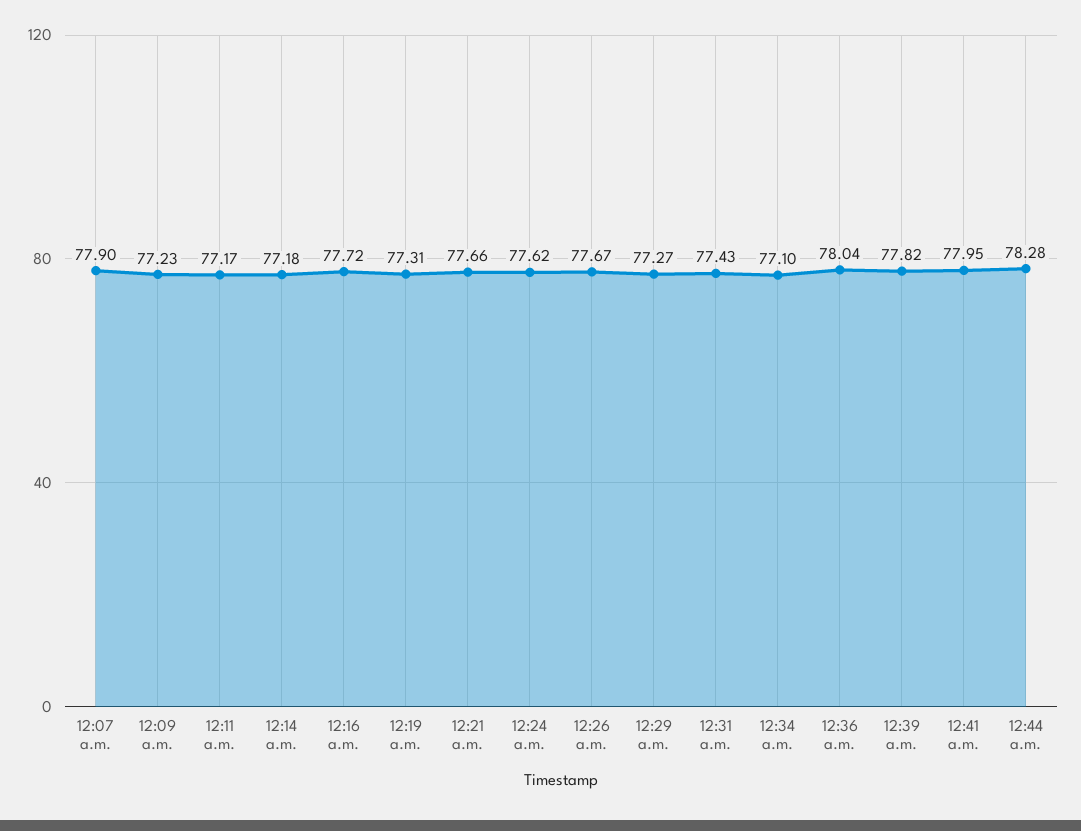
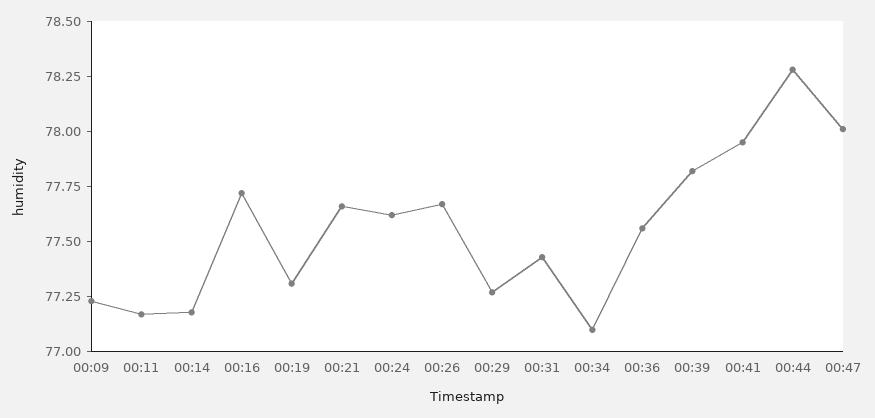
12:07 a.m.: 77.9 -> none
12:36 a.m.: 78.04 -> 77.55
00:47: none -> 78

